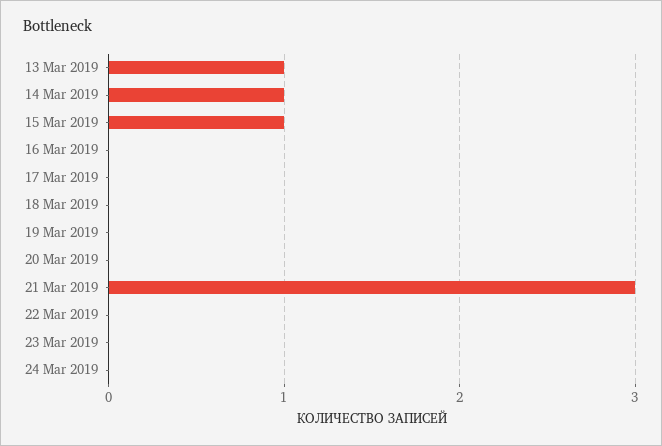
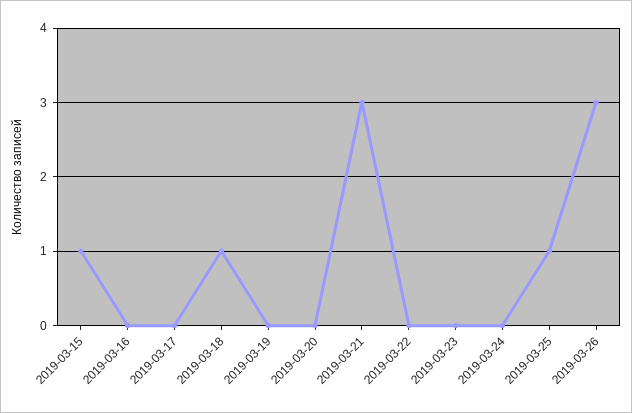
13 Mar 2019: 1 -> none
14 Mar 2019: 1 -> none
18 Mar 2019: 0 -> 1
2019-03-25: none -> 1
2019-03-26: none -> 3

